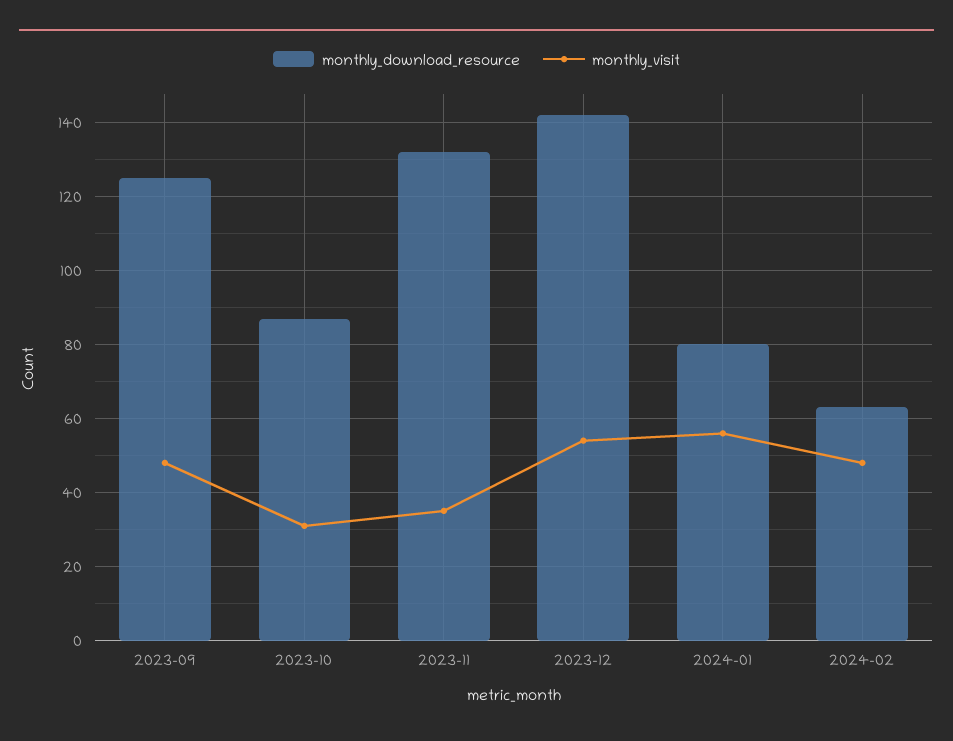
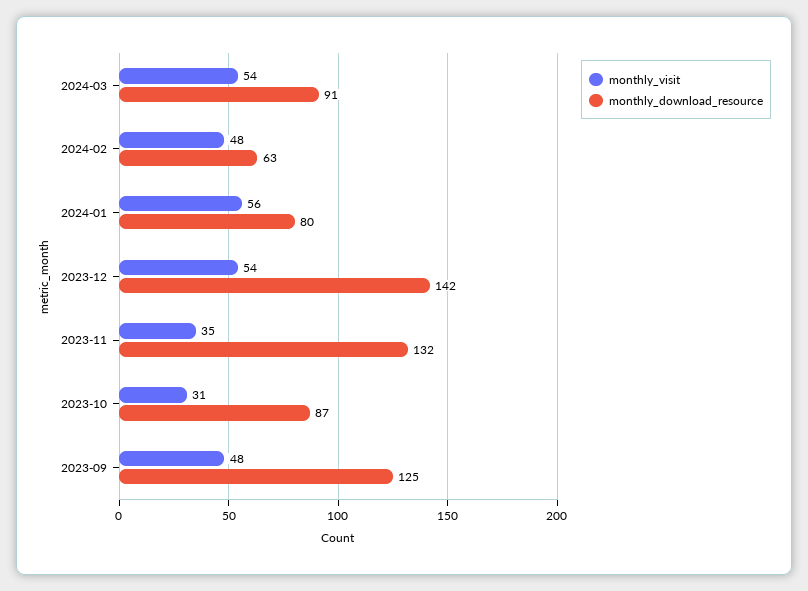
monthly_visit, 2024-03: none -> 54
monthly_download_resource, 2024-03: none -> 91

